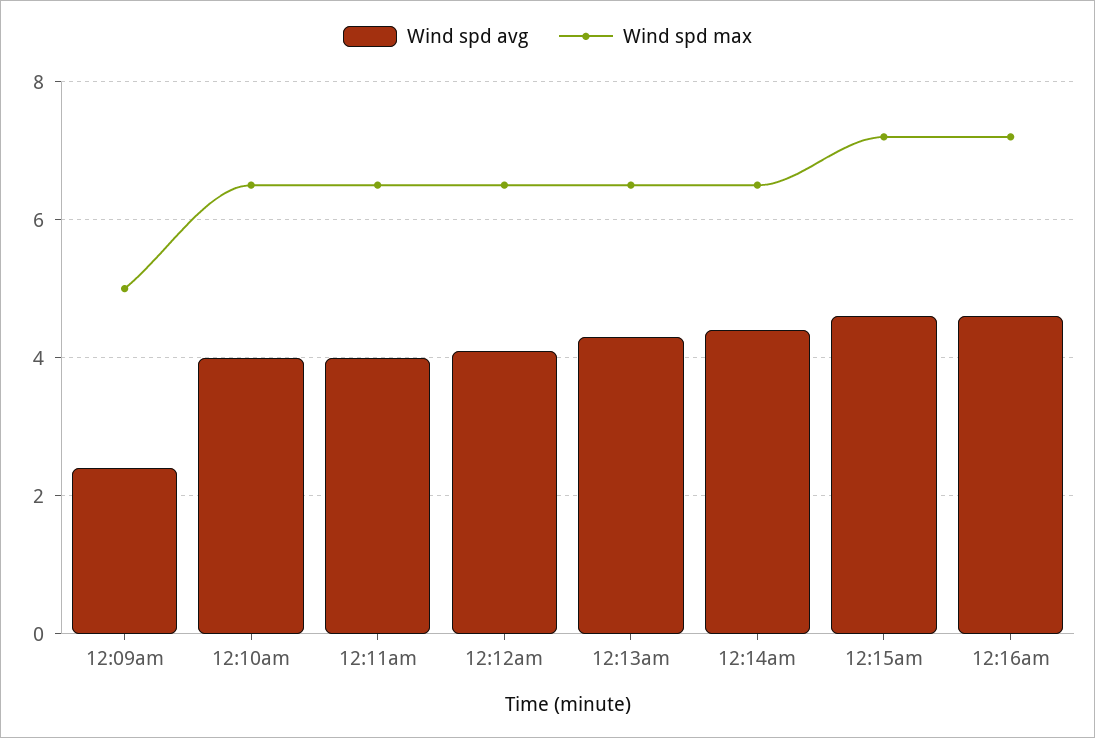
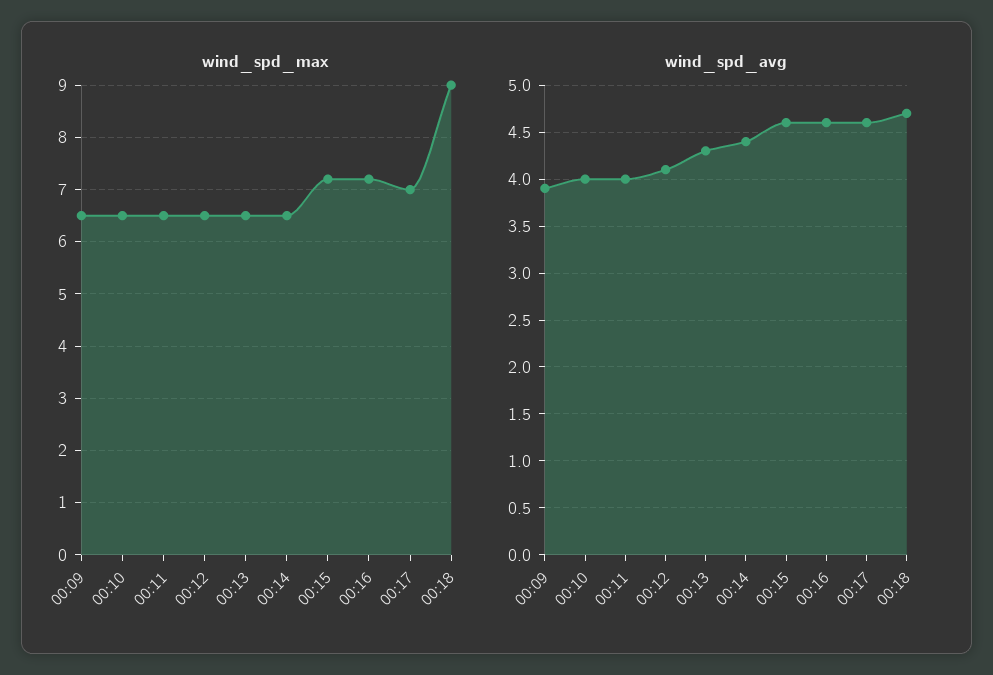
Wind spd avg, 12:09am: 2.5 -> 3.9
Wind spd max, 12:09am: 5 -> 6.5
Wind spd max, 00:17: none -> 7
Wind spd max, 00:18: none -> 9
Wind spd avg, 00:17: none -> 4.6
Wind spd avg, 00:18: none -> 4.7

